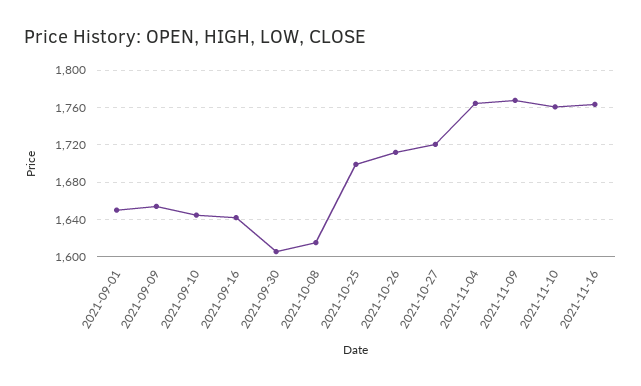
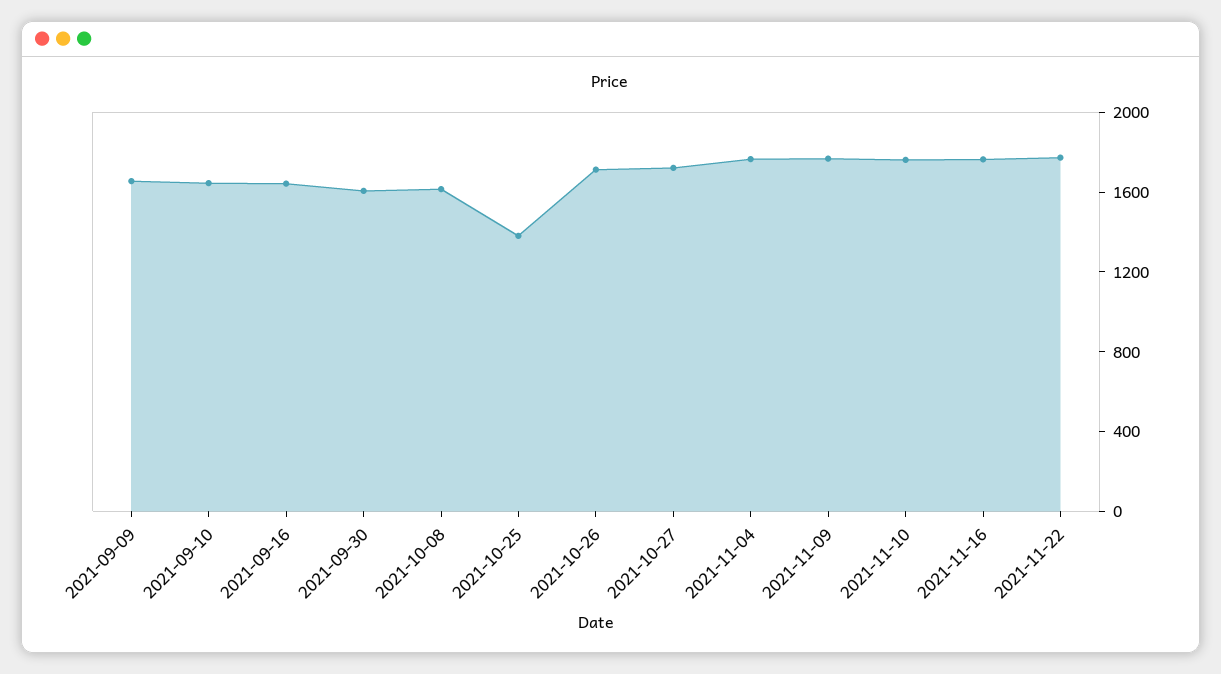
2021-09-01: 1650 -> none
2021-10-25: 1700 -> 1400
2021-11-22: none -> 1800

